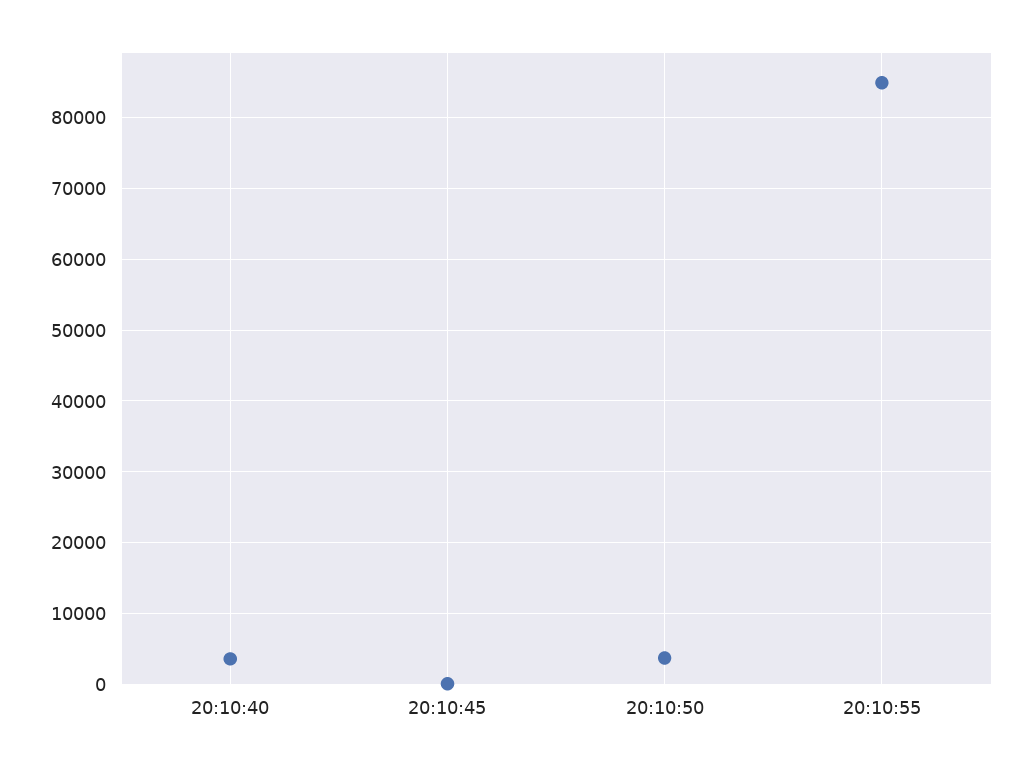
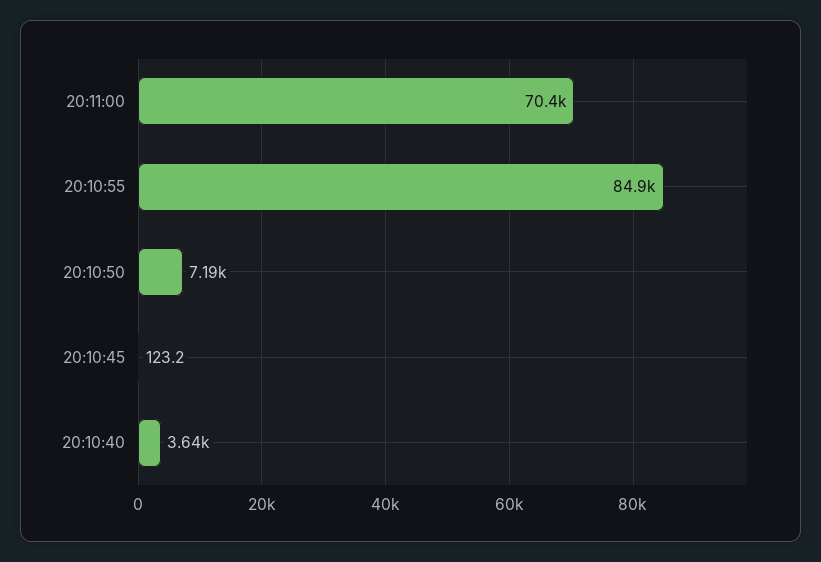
20:10:50: 4000 -> 7190
20:11:00: none -> 70400

